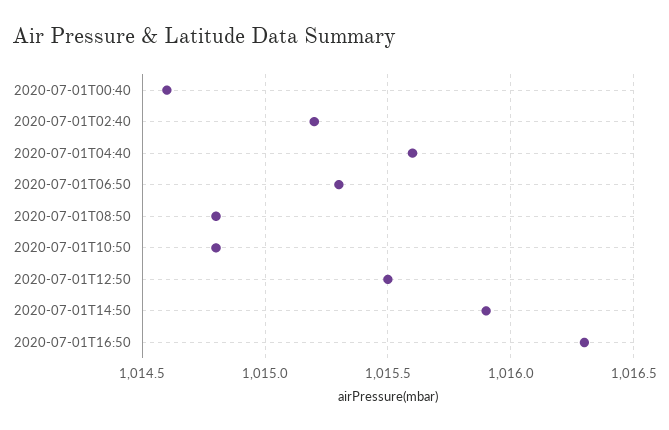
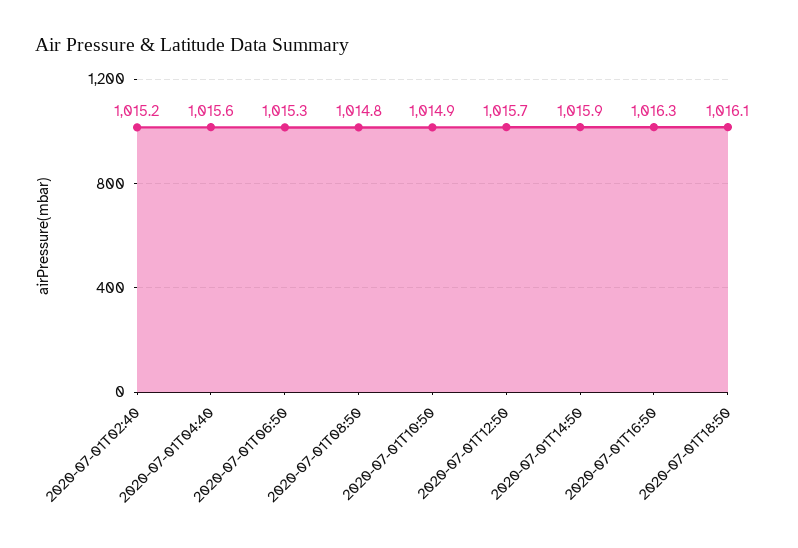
2020-07-01T00:40: 1014.6 -> none
2020-07-01T10:50: 1014.8 -> 1014.9
2020-07-01T12:50: 1015.5 -> 1015.7
2020-07-01T18:50: none -> 1016.1

